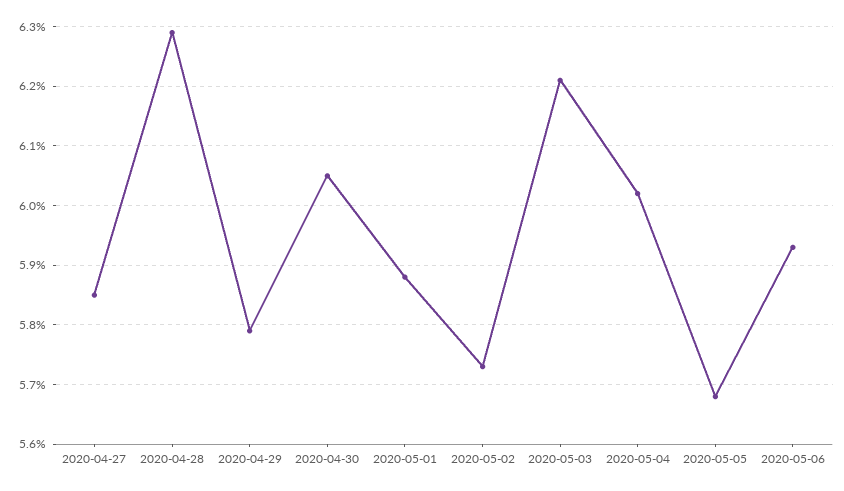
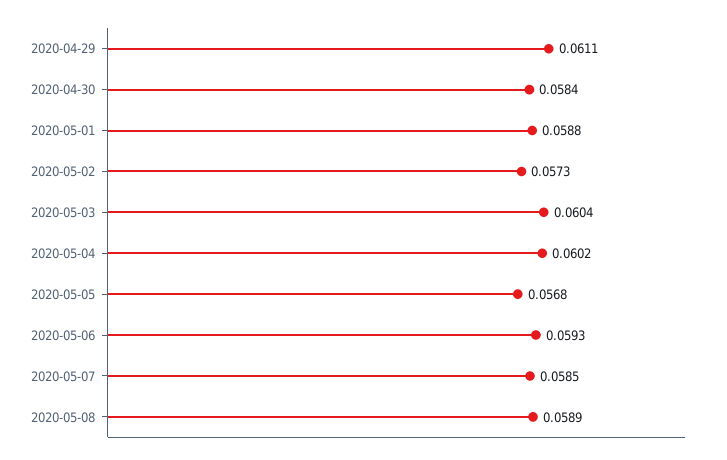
2020-04-27: 0.0585 -> none
2020-04-28: 0.063 -> none
2020-04-29: 0.058 -> 0.0611
2020-04-30: 0.0605 -> 0.0584
2020-05-03: 0.062 -> 0.0604
2020-05-07: none -> 0.0585
2020-05-08: none -> 0.0589

